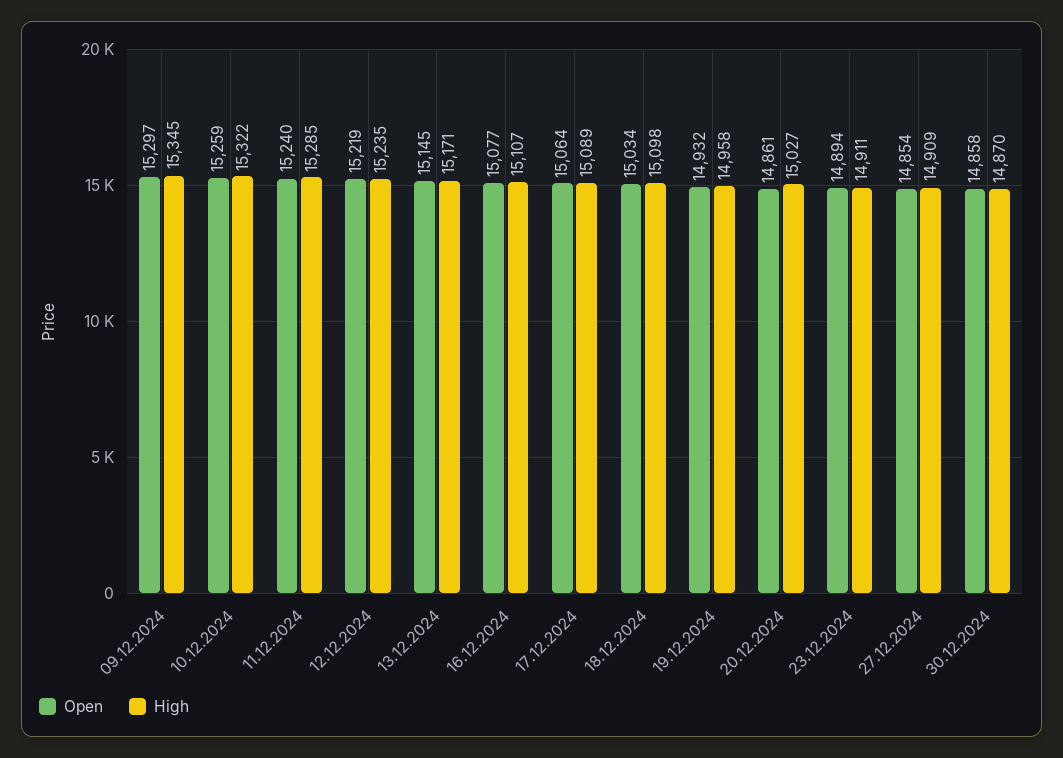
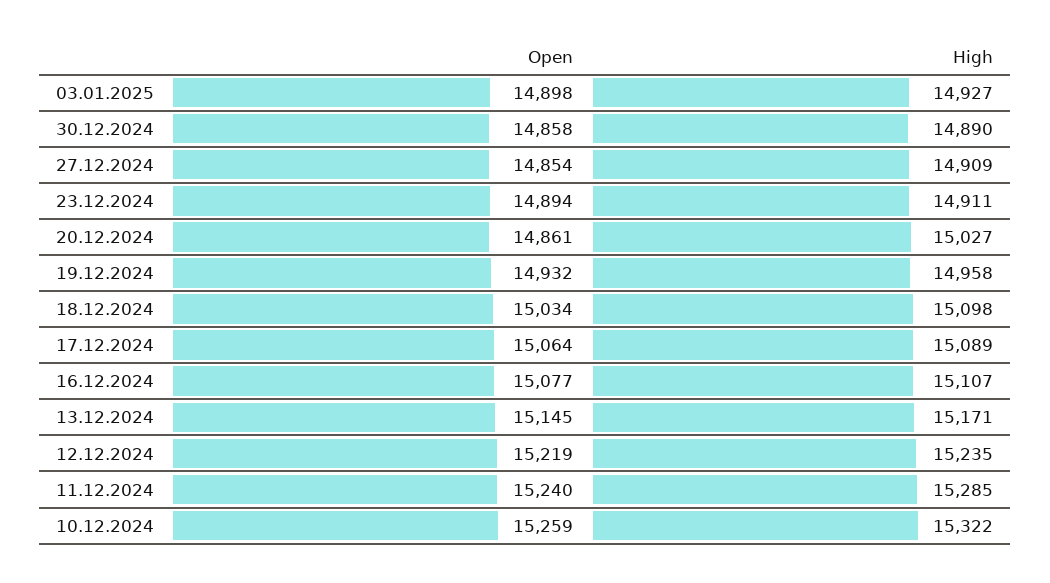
Open, 09.12.2024: 15297 -> none
High, 09.12.2024: 15345 -> none
High, 30.12.2024: 14870 -> 14890
Open, 03.01.2025: none -> 14898
High, 03.01.2025: none -> 14927

